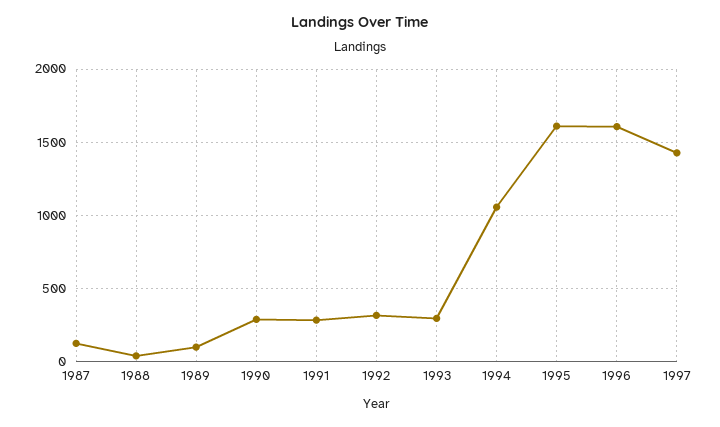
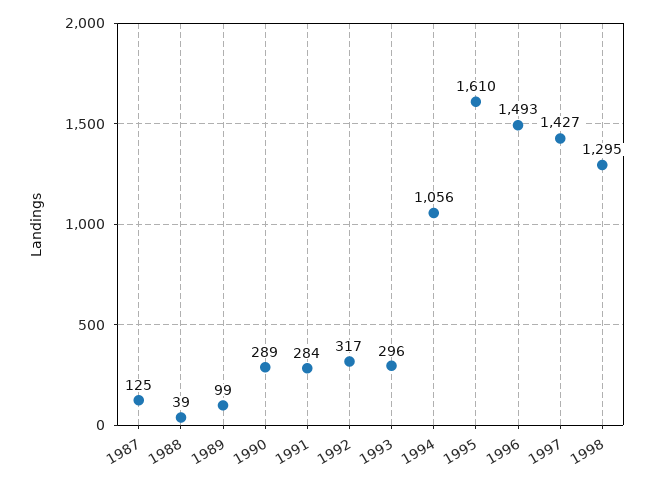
1996: 1600 -> 1493
1998: none -> 1295

